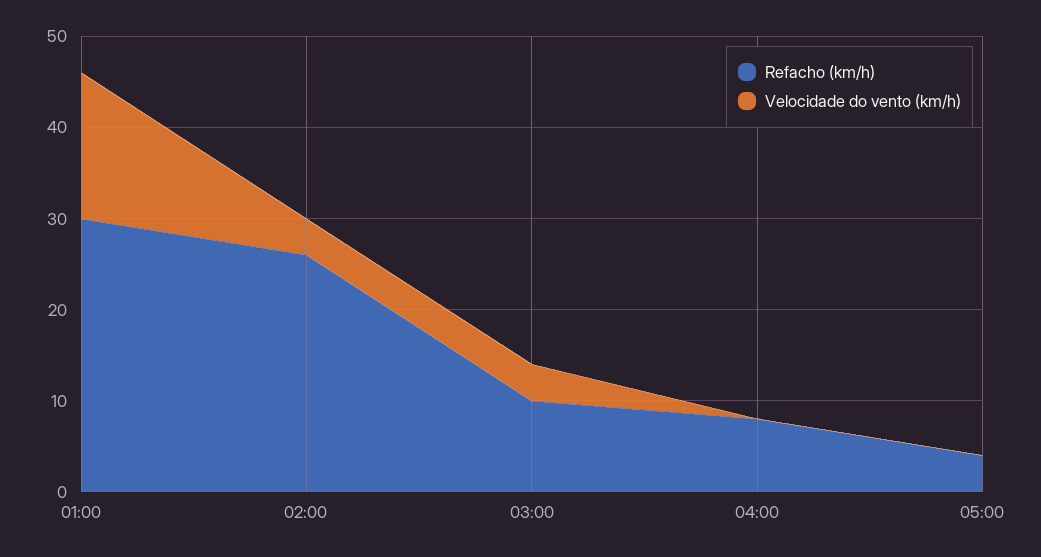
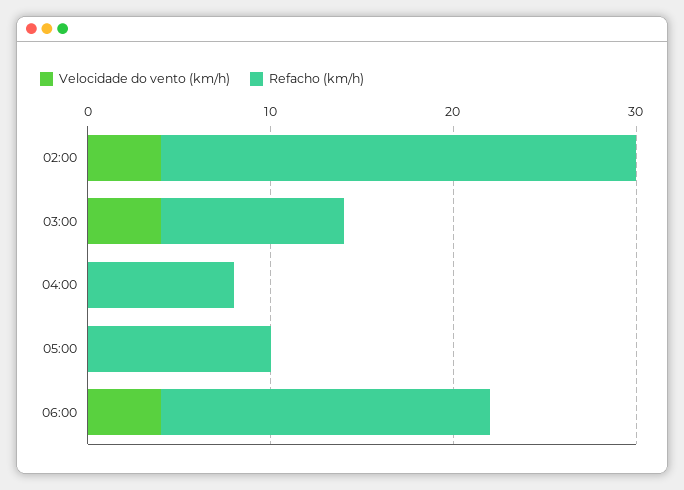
Refacho (km/h), 01:00: 30 -> none
Velocidade do vento (km/h), 01:00: 16 -> none
Refacho (km/h), 05:00: 4 -> 10
Velocidade do vento (km/h), 06:00: none -> 4
Refacho (km/h), 06:00: none -> 18

